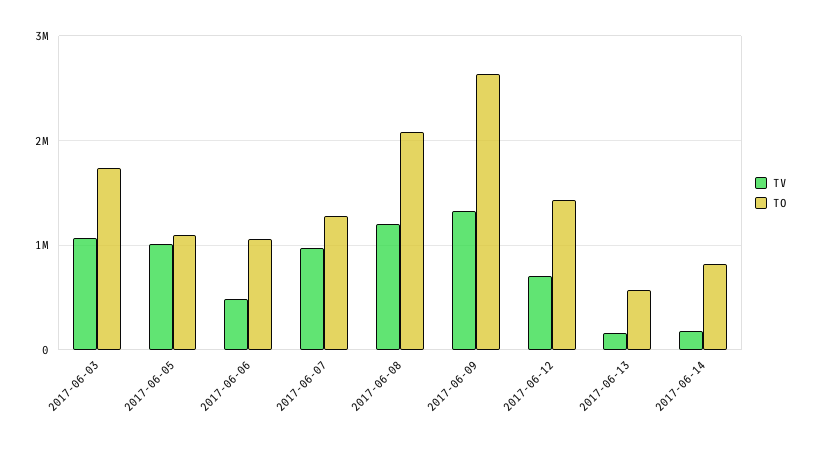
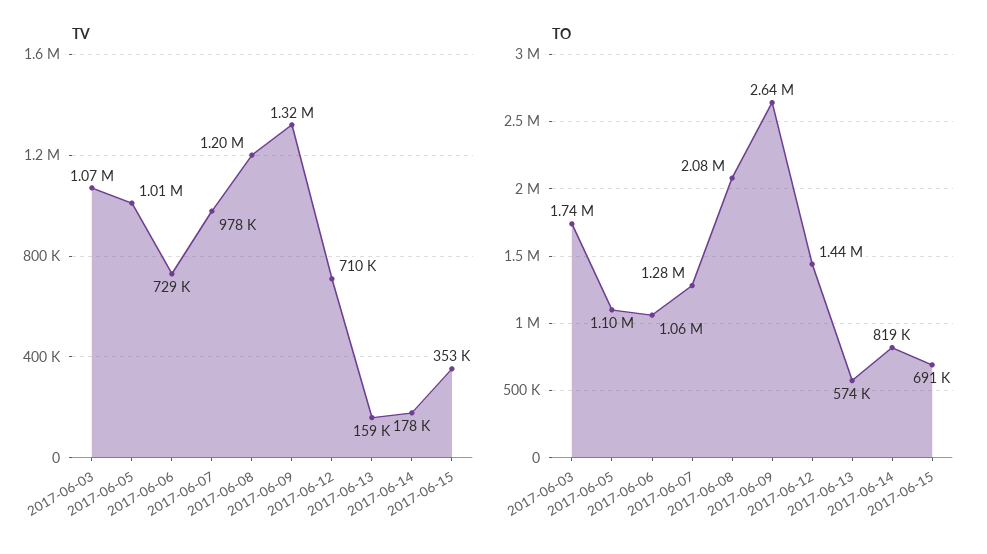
TV, 2017-06-06: 500000 -> 729000
TV, 2017-06-15: none -> 353000
TO, 2017-06-15: none -> 691000

